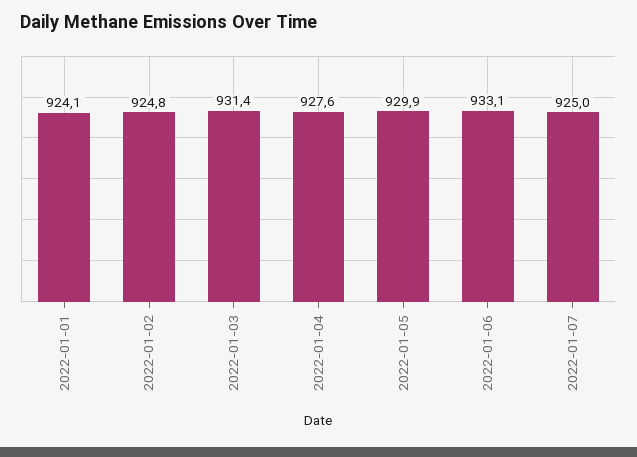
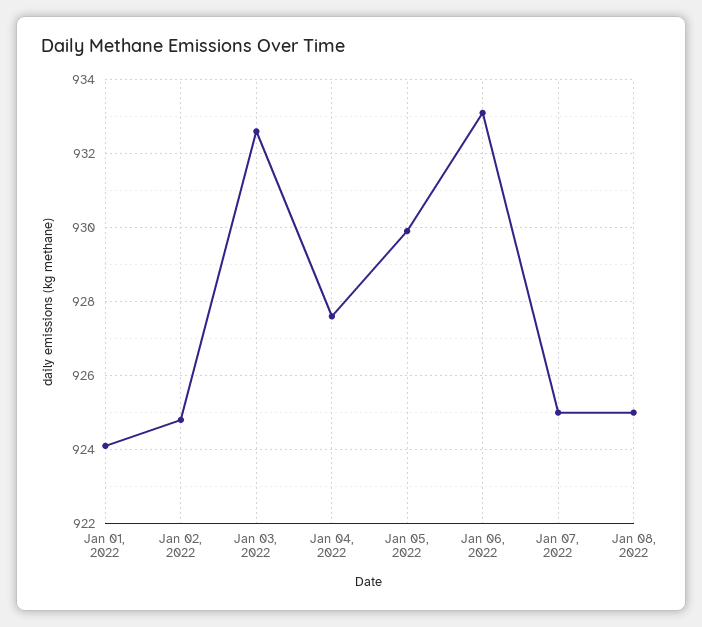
2022-01-03: 931.4 -> 932.5
Jan 08, 2022: none -> 925

